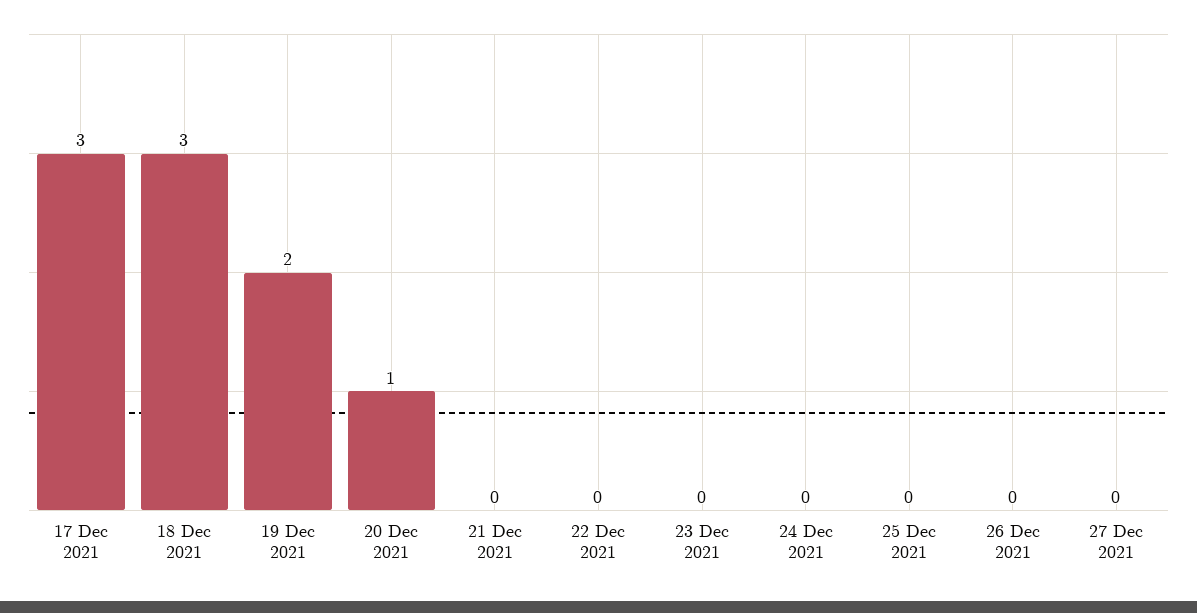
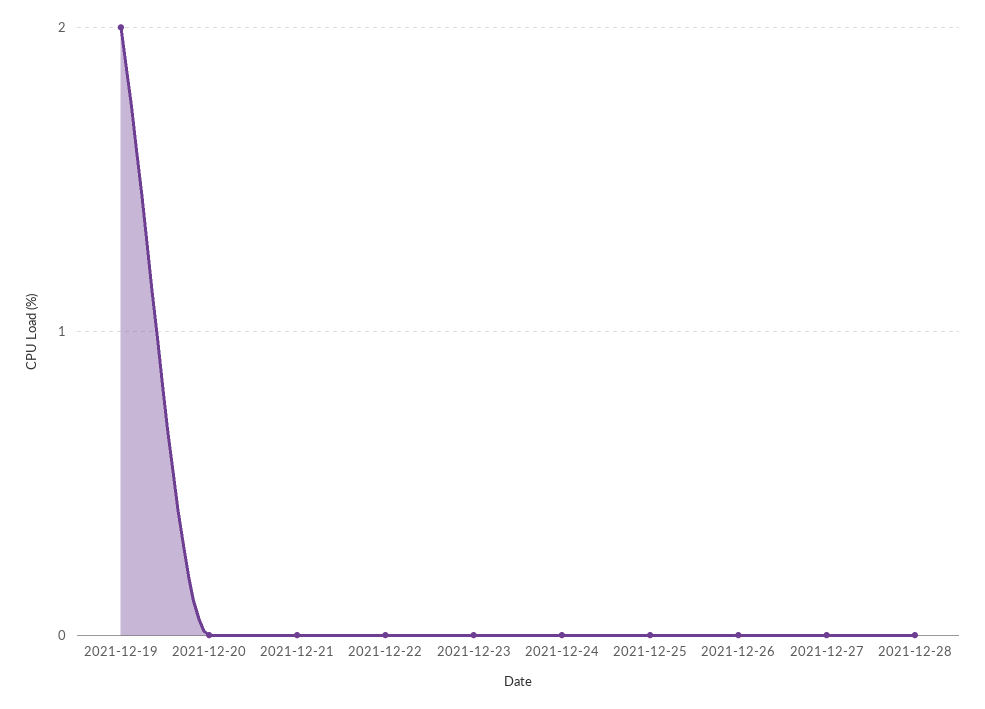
17 Dec 2021: 3 -> none
18 Dec 2021: 3 -> none
20 Dec 2021: 1 -> 0
2021-12-28: none -> 0

